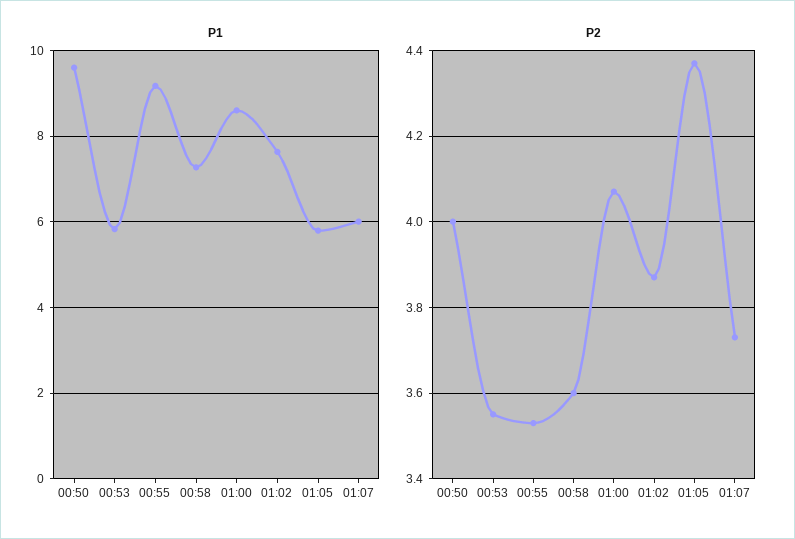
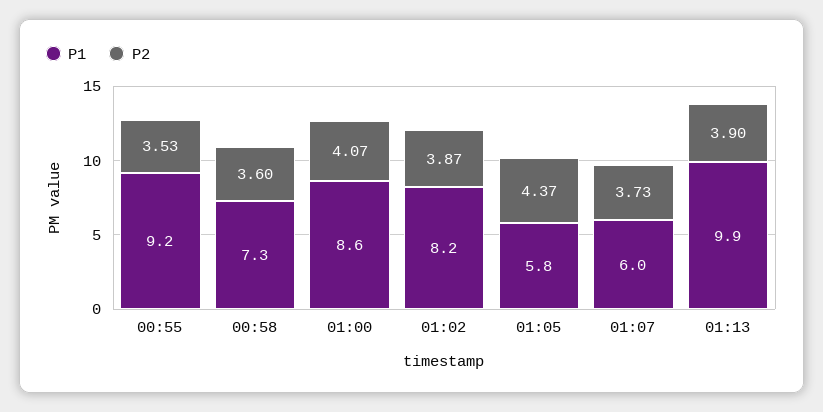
P1, 00:50: 9.6 -> none
P1, 00:53: 5.8 -> none
P1, 01:02: 7.6 -> 8.2
P2, 00:50: 4 -> none
P2, 00:53: 3.55 -> none
P1, 01:13: none -> 9.9
P2, 01:13: none -> 3.9

